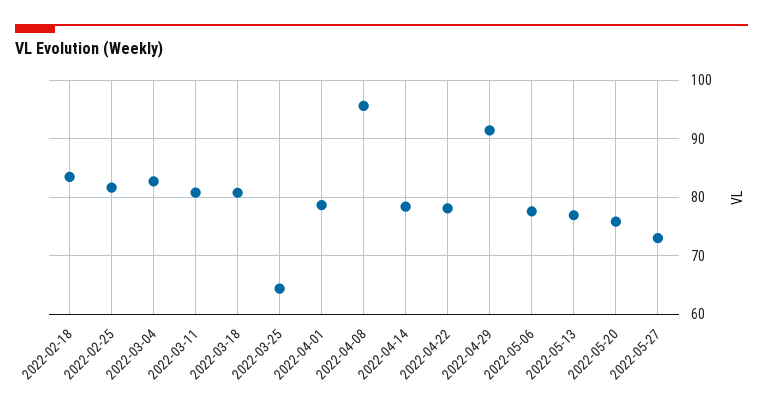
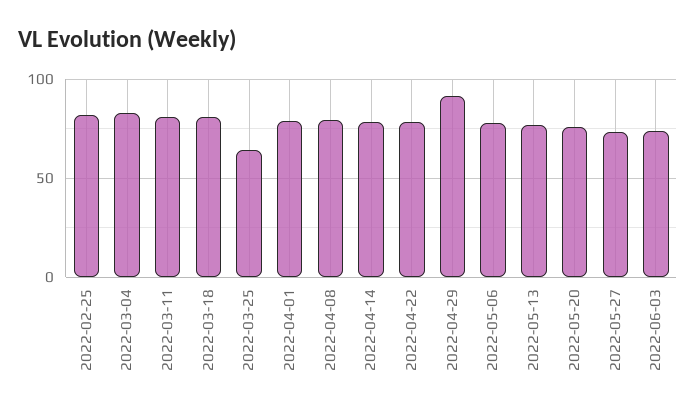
2022-02-18: 84 -> none
2022-04-08: 96 -> 80
2022-06-03: none -> 75

